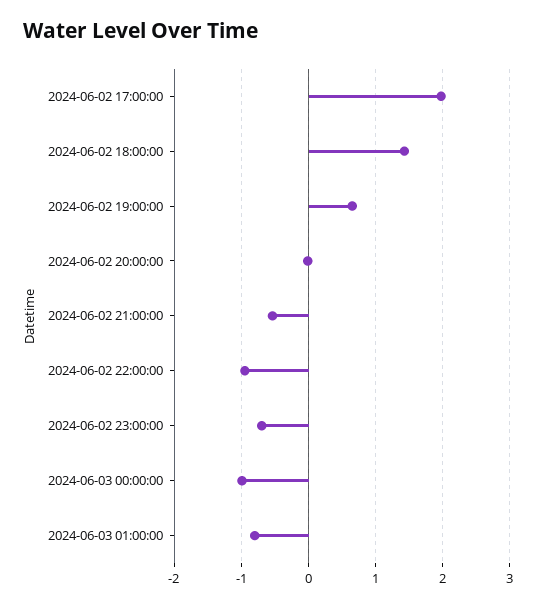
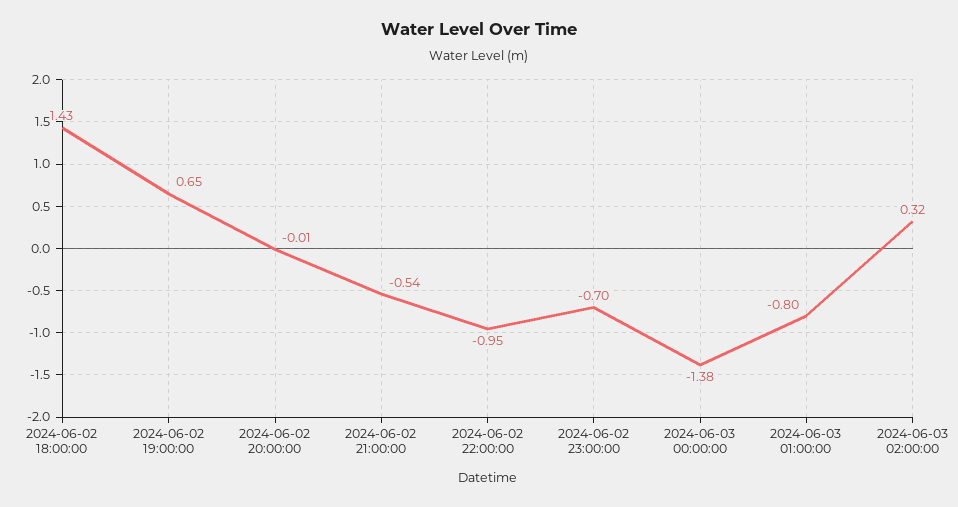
2024-06-02 17:00:00: 2 -> none
2024-06-03 00:00:00: -1 -> -1.38
2024-06-03 02:00:00: none -> 0.32

